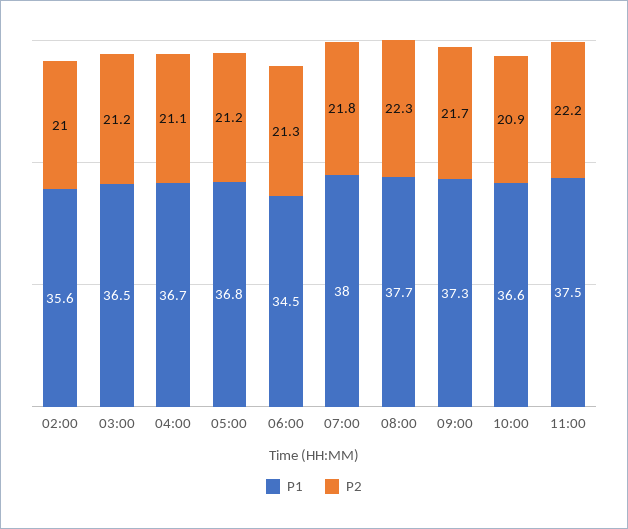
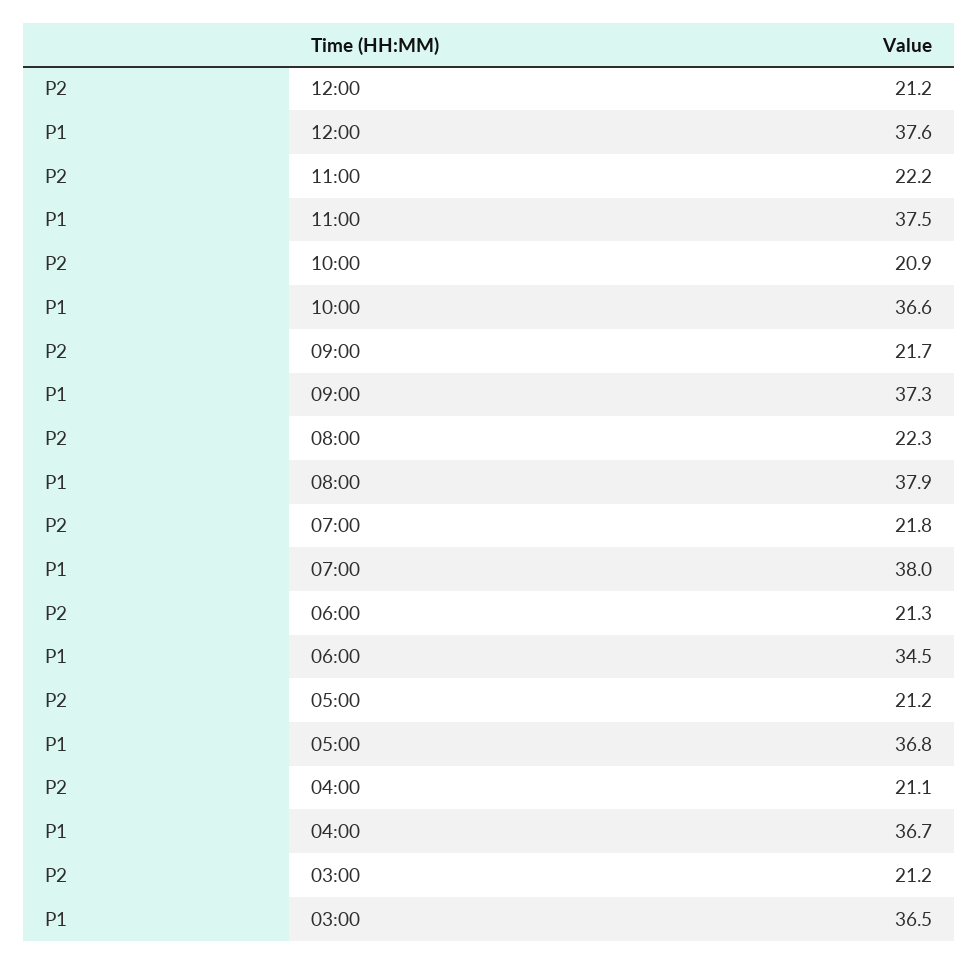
P1, 02:00: 35.6 -> none
P2, 02:00: 21 -> none
P1, 08:00: 37.7 -> 37.9
P2, 12:00: none -> 21.2
P1, 12:00: none -> 37.6

